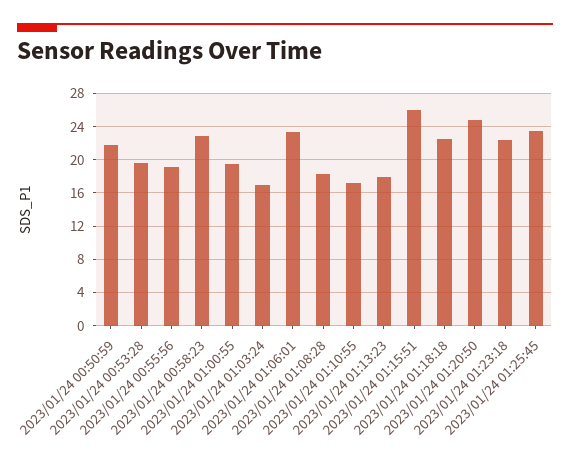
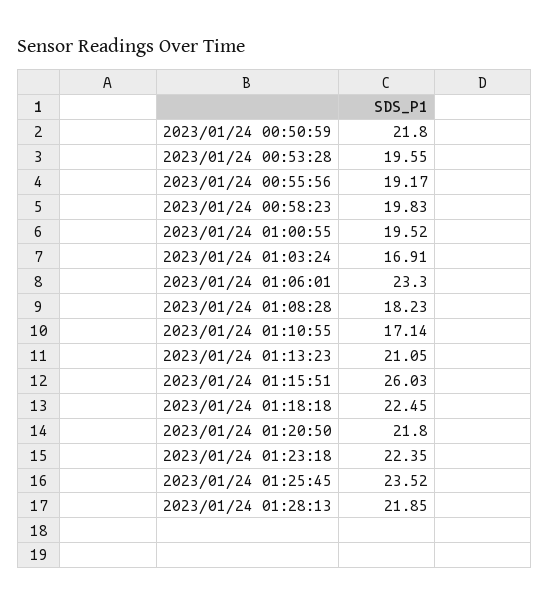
2023/01/24 00:58:23: 23 -> 19.83
2023/01/24 01:13:23: 18 -> 21.05
2023/01/24 01:20:50: 25 -> 21.8
2023/01/24 01:28:13: none -> 21.85

